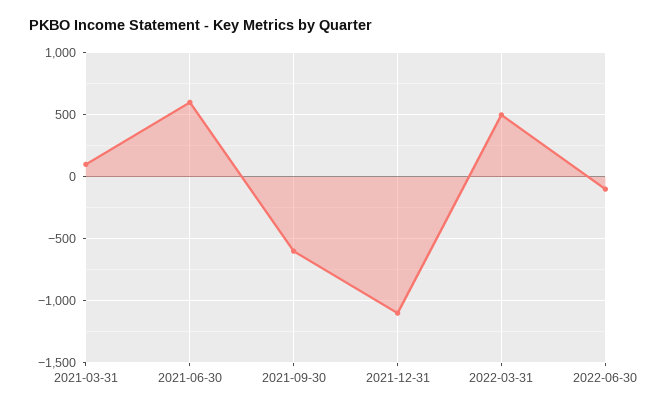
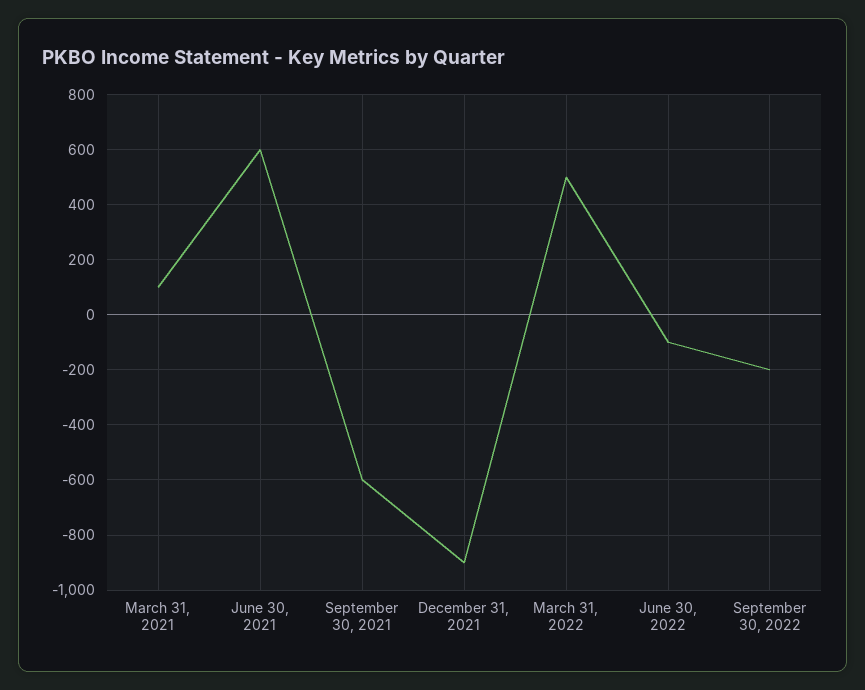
2021-12-31: -1100 -> -900
September 30, 2022: none -> -200

